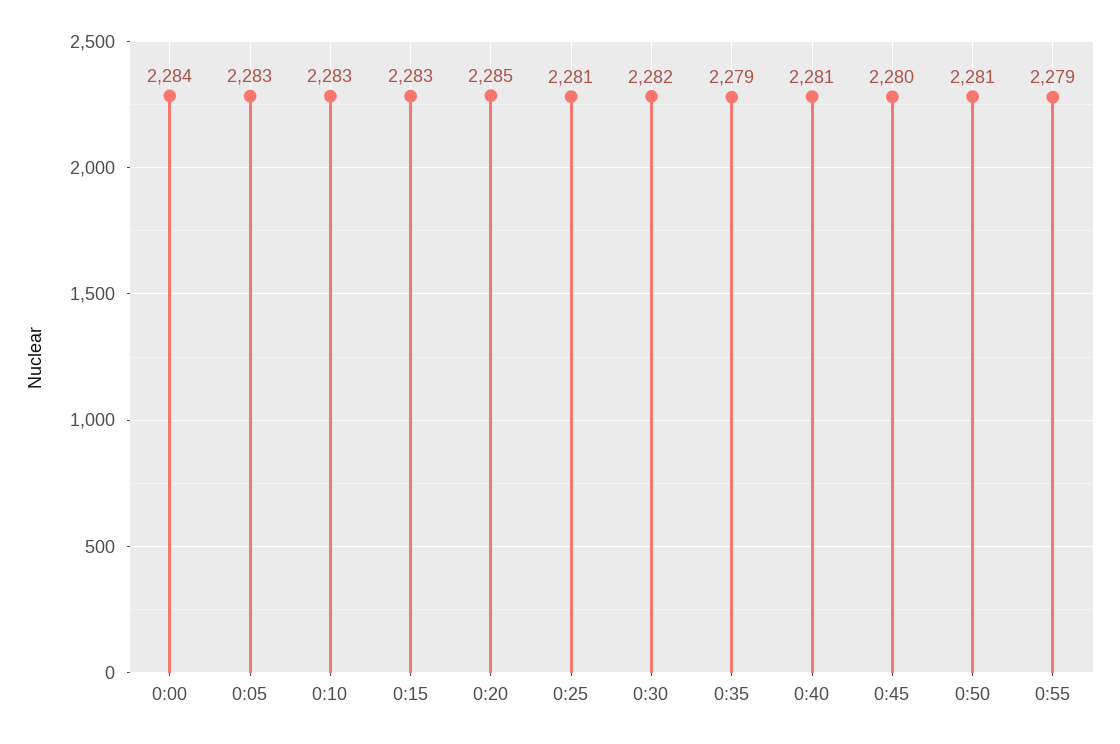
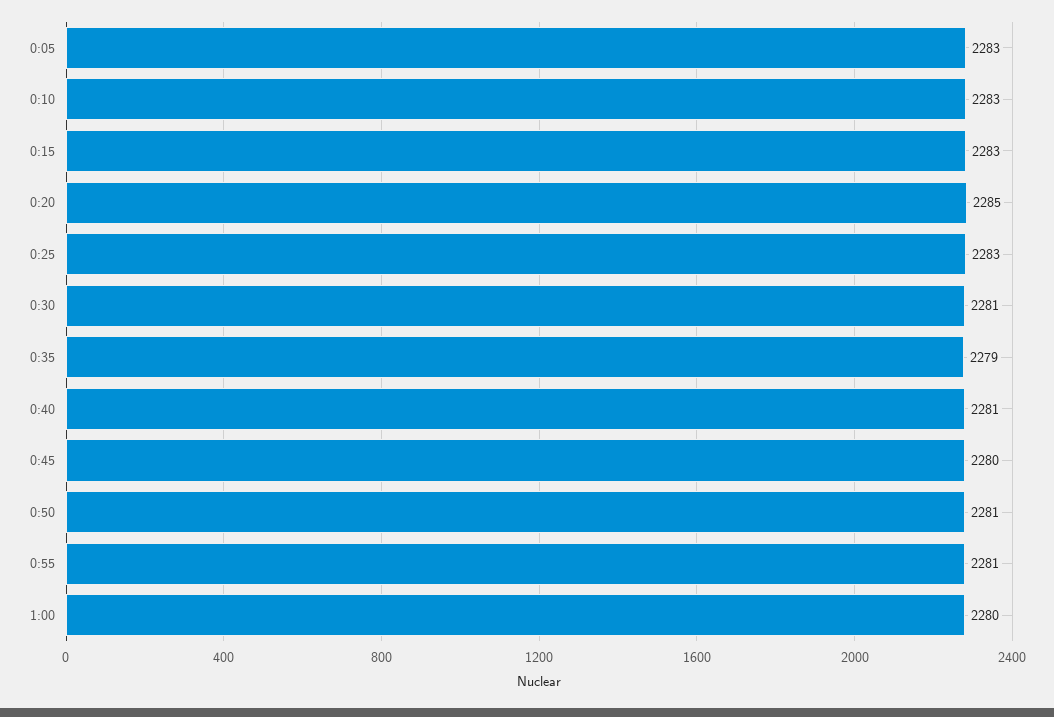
0:00: 2284 -> none
0:25: 2281 -> 2283
0:30: 2282 -> 2281
0:55: 2279 -> 2281
1:00: none -> 2280

